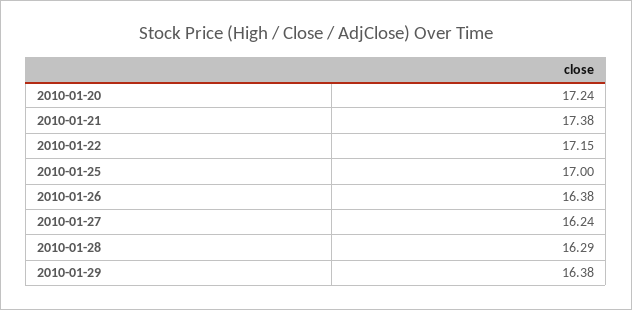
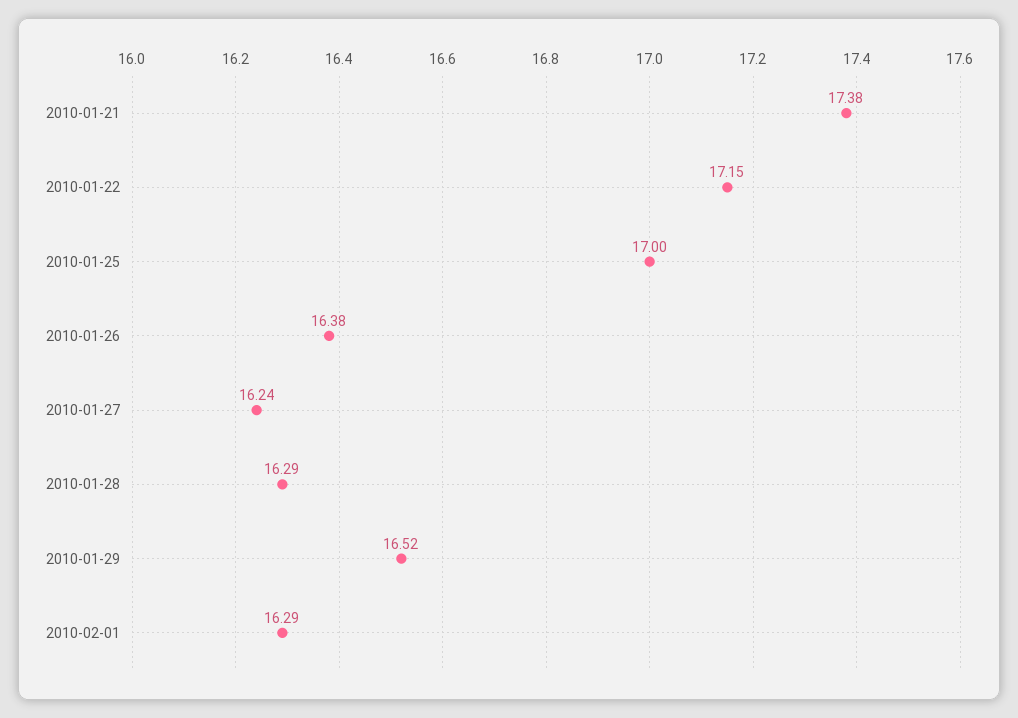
2010-01-20: 17.24 -> none
2010-01-29: 16.38 -> 16.52
2010-02-01: none -> 16.29

